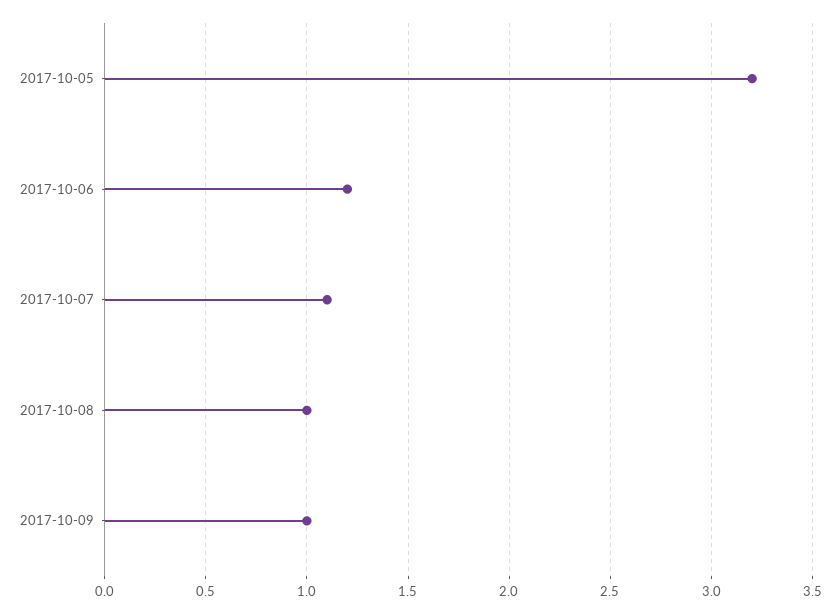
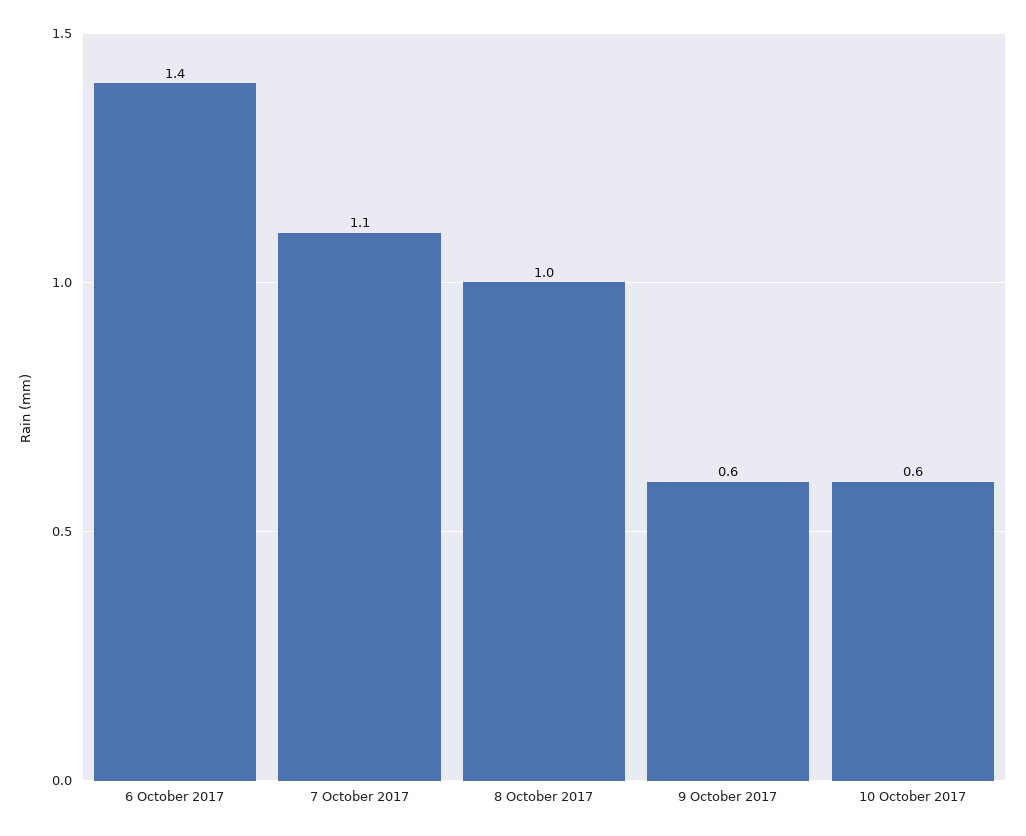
2017-10-05: 3.2 -> none
2017-10-06: 1.2 -> 1.4
2017-10-09: 1 -> 0.6
10 October 2017: none -> 0.6

